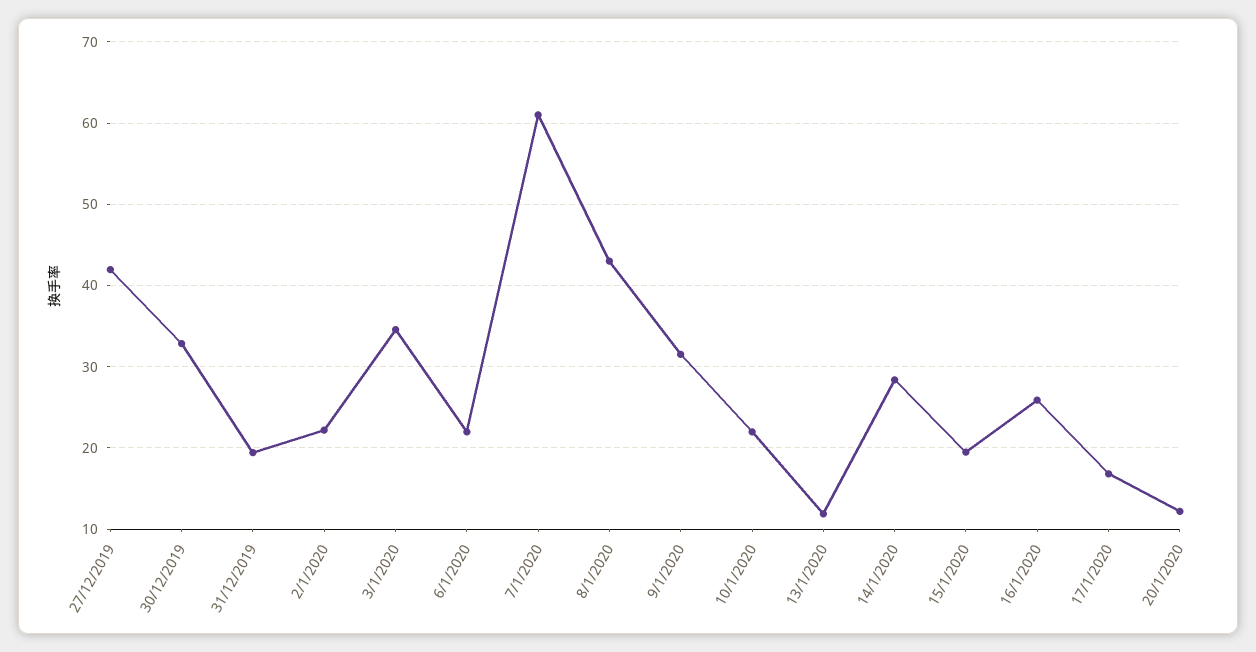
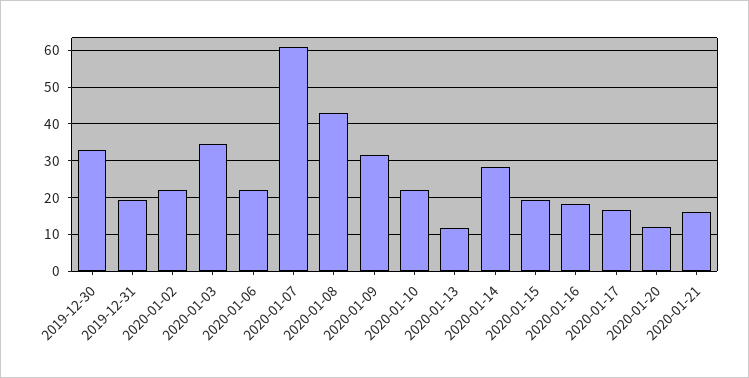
27/12/2019: 42 -> none
16/1/2020: 26 -> 18
2020-01-21: none -> 16

